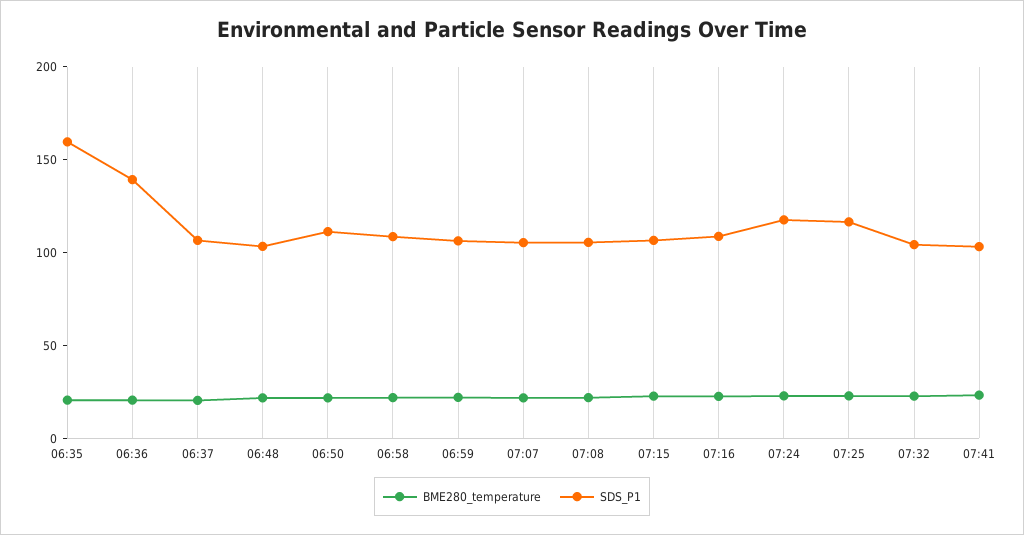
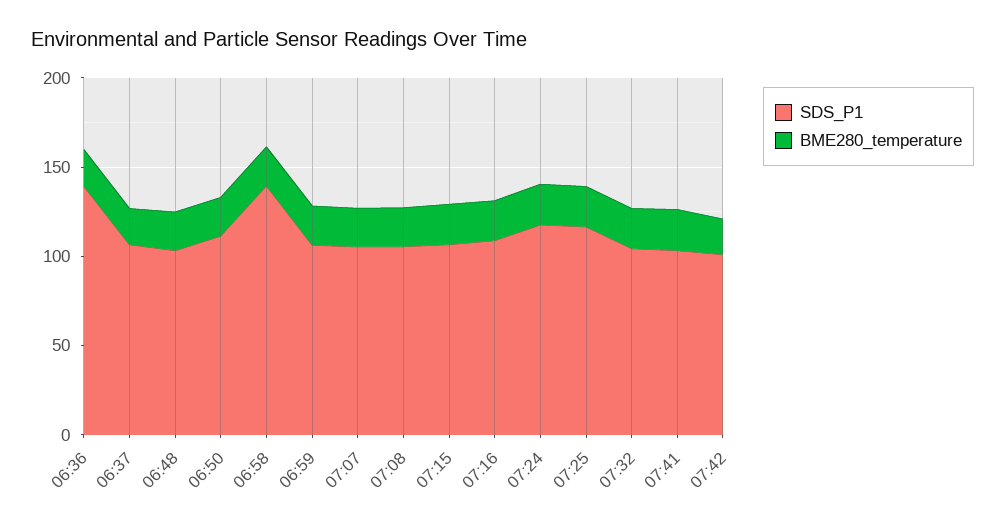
BME280_temperature, 06:35: 20 -> none
SDS_P1, 06:35: 160 -> none
SDS_P1, 06:58: 110 -> 140
SDS_P1, 07:42: none -> 100
BME280_temperature, 07:42: none -> 20

